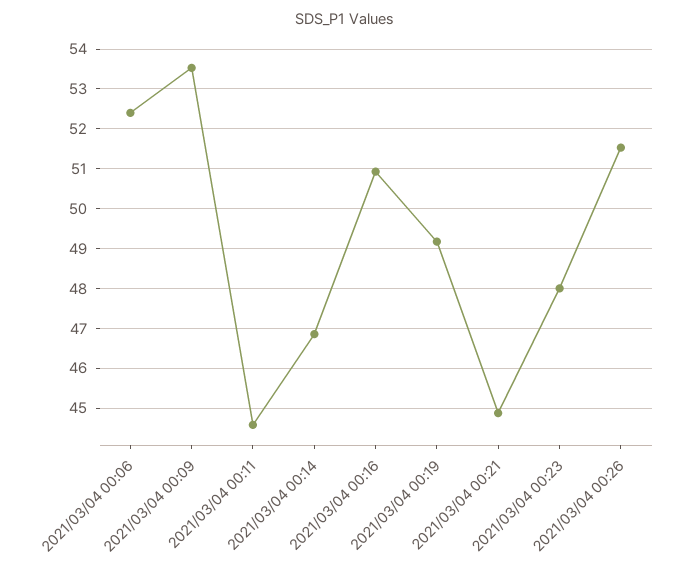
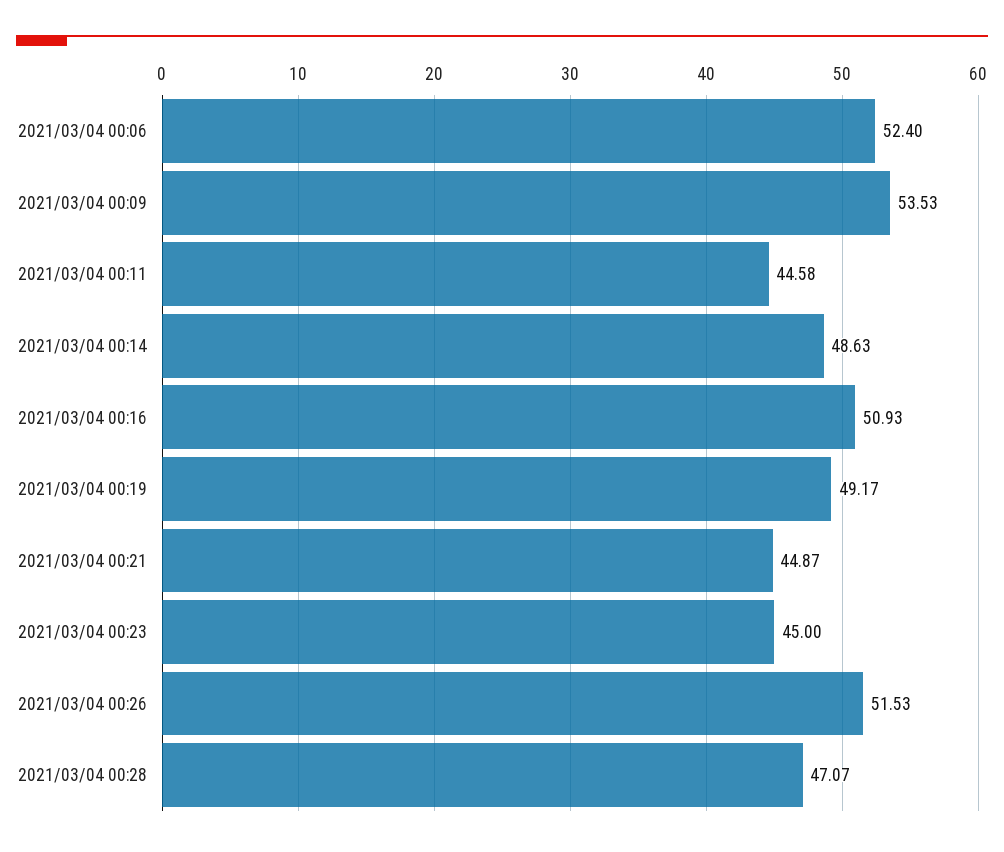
2021/03/04 00:14: 46.8 -> 48.63
2021/03/04 00:23: 48 -> 45
2021/03/04 00:28: none -> 47.07

